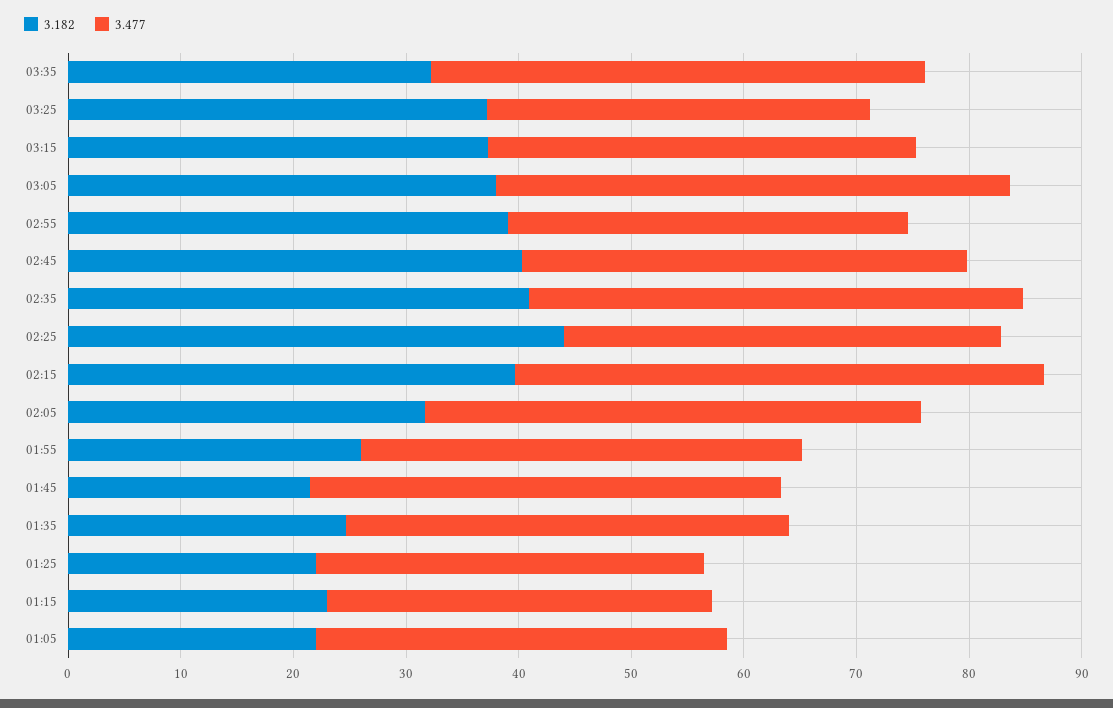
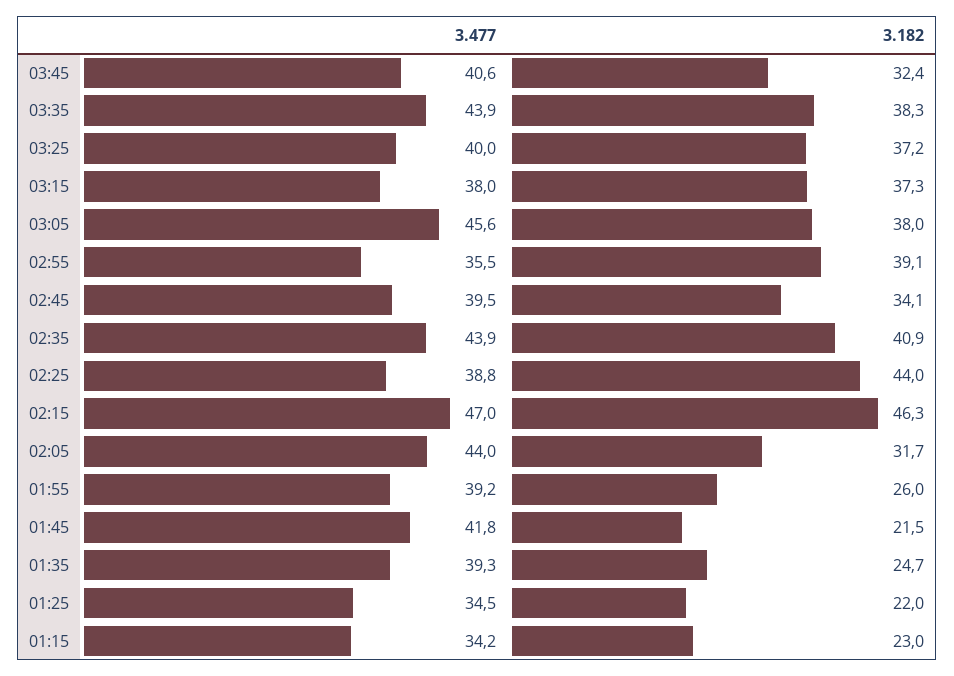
3.182, 03:35: 32 -> 38.3
3.477, 03:25: 34 -> 40
3.182, 02:45: 40 -> 34.1
3.182, 02:15: 40 -> 46.3
3.182, 01:05: 22 -> none
3.477, 01:05: 36 -> none
3.477, 03:45: none -> 40.6
3.182, 03:45: none -> 32.4

